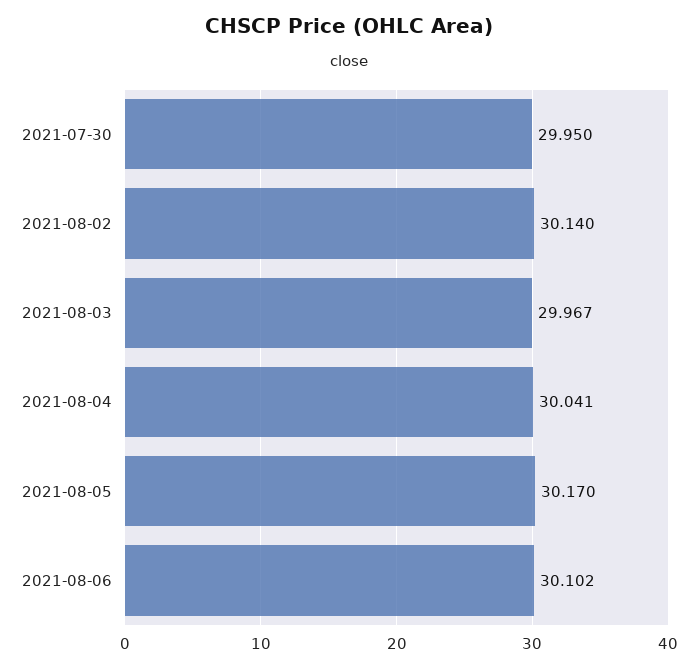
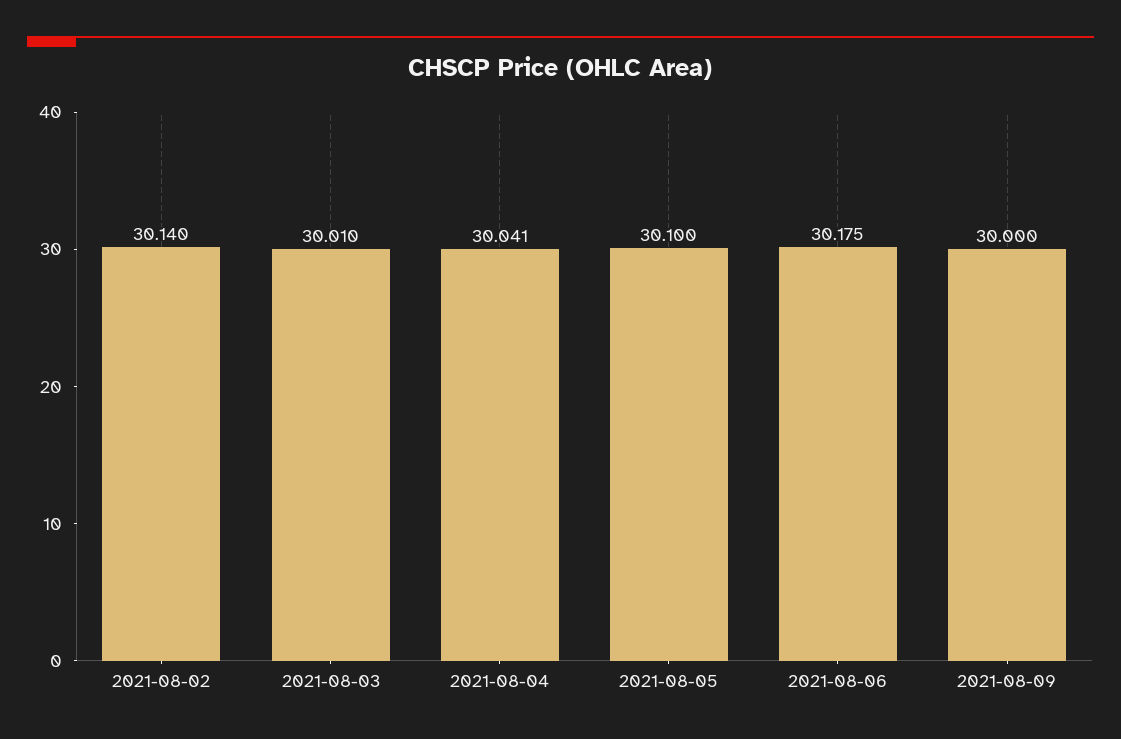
2021-07-30: 29.95 -> none
2021-08-03: 29.967 -> 30.01
2021-08-05: 30.17 -> 30.1
2021-08-06: 30.102 -> 30.175
2021-08-09: none -> 30

